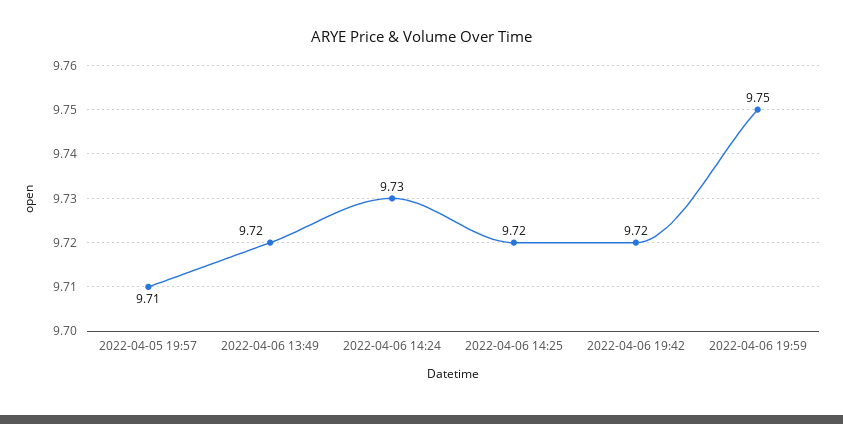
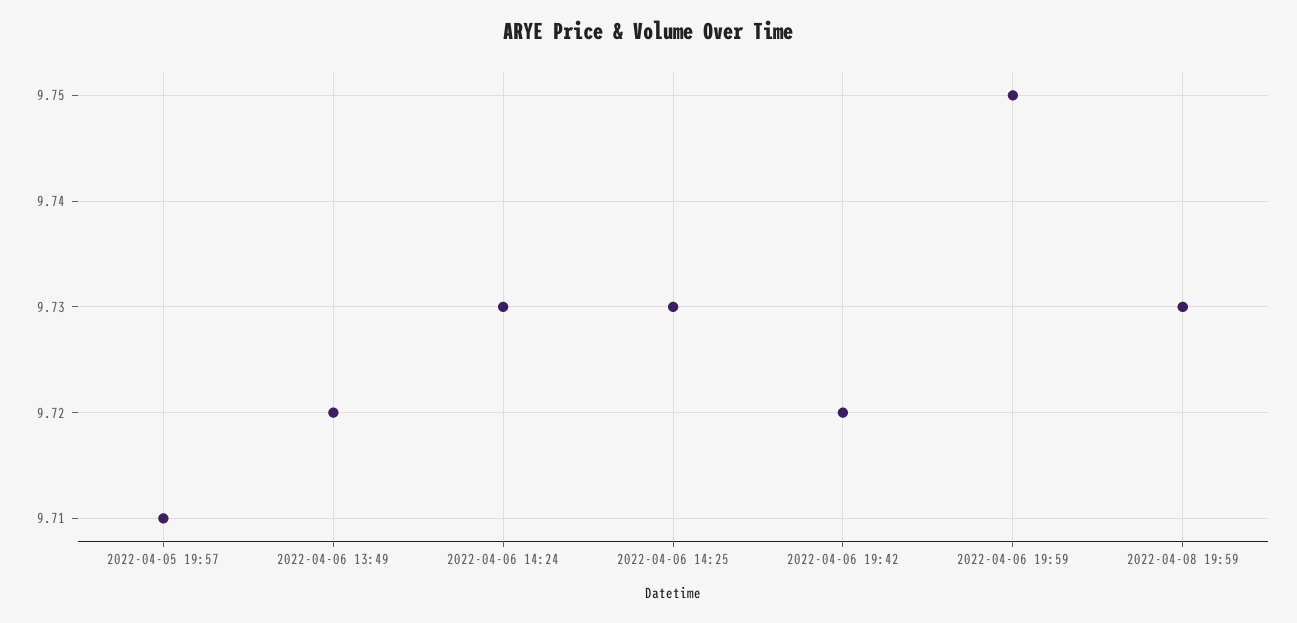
2022-04-06 14:25: 9.72 -> 9.73
2022-04-08 19:59: none -> 9.73

